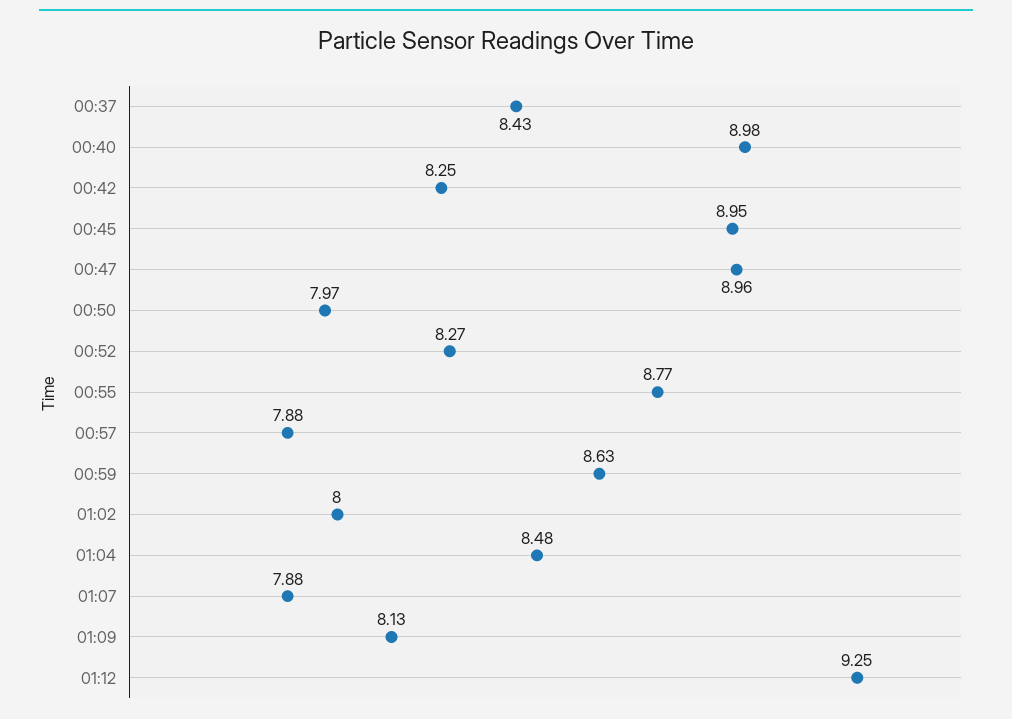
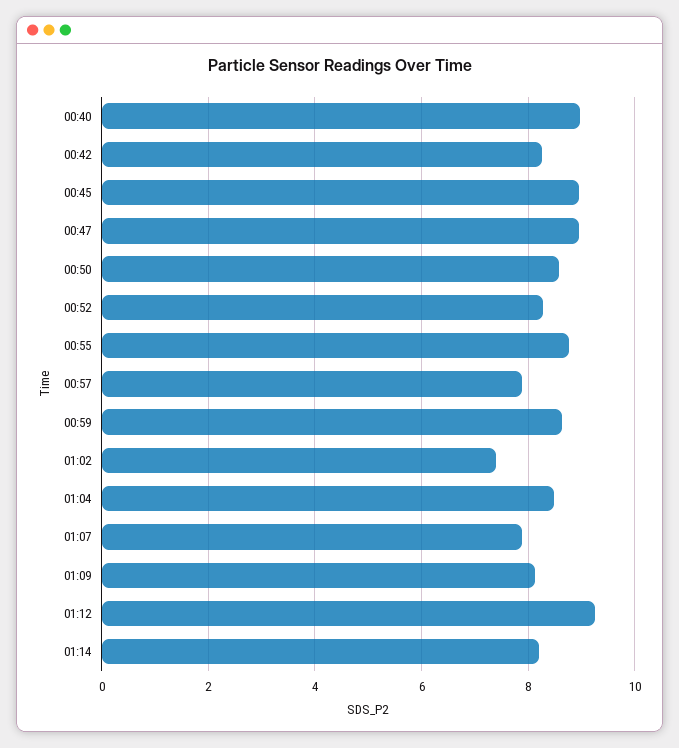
00:37: 8.43 -> none
00:50: 7.97 -> 8.6
01:02: 8 -> 7.4
01:14: none -> 8.2

